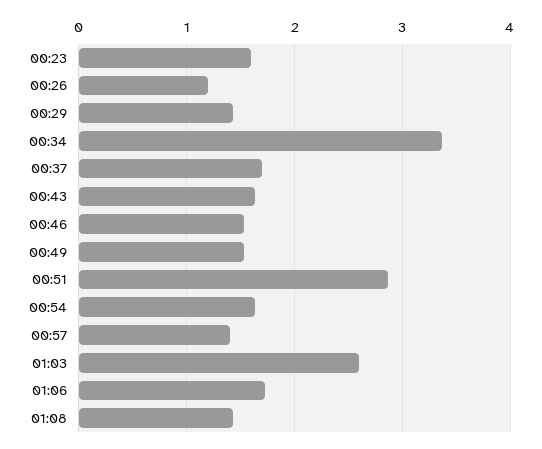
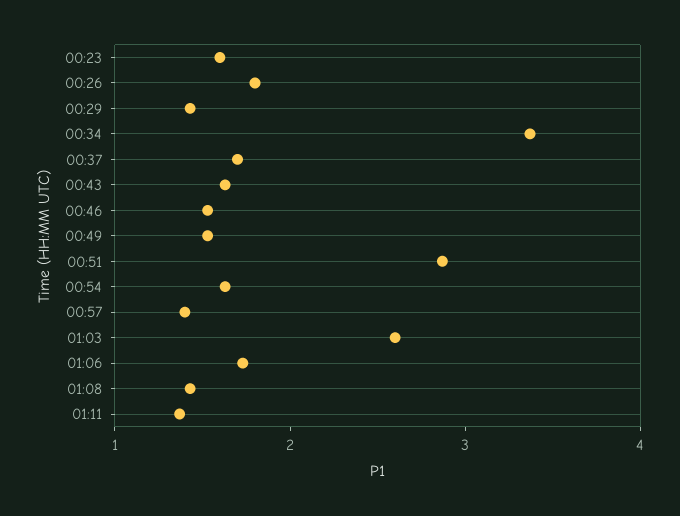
00:26: 1.2 -> 1.8
01:11: none -> 1.4

